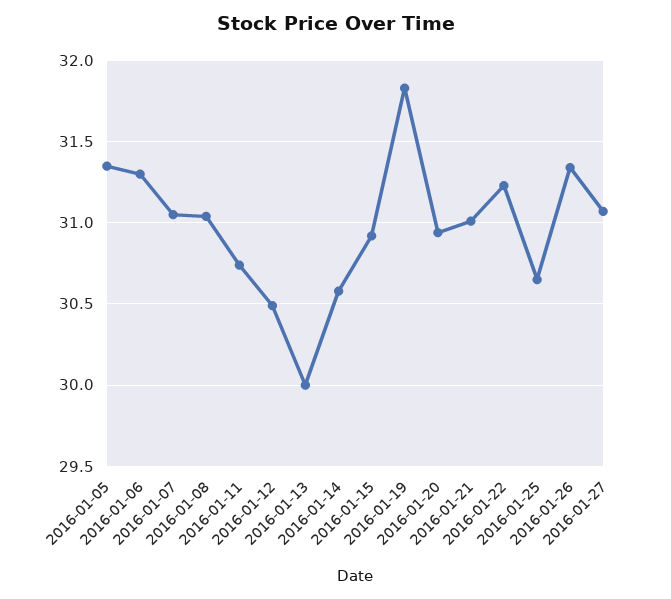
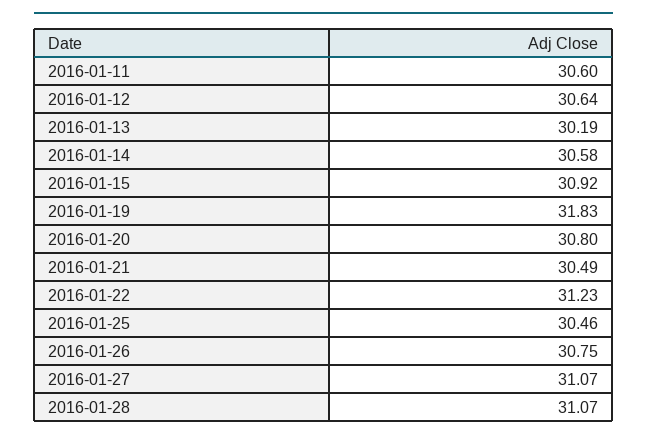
2016-01-05: 31.35 -> none
2016-01-06: 31.3 -> none
2016-01-07: 31.05 -> none
2016-01-08: 31.05 -> none
2016-01-11: 30.75 -> 30.6
2016-01-12: 30.5 -> 30.64
2016-01-13: 30 -> 30.19
2016-01-20: 30.95 -> 30.8
2016-01-21: 31 -> 30.49
2016-01-25: 30.65 -> 30.46
2016-01-26: 31.35 -> 30.75
2016-01-28: none -> 31.07

